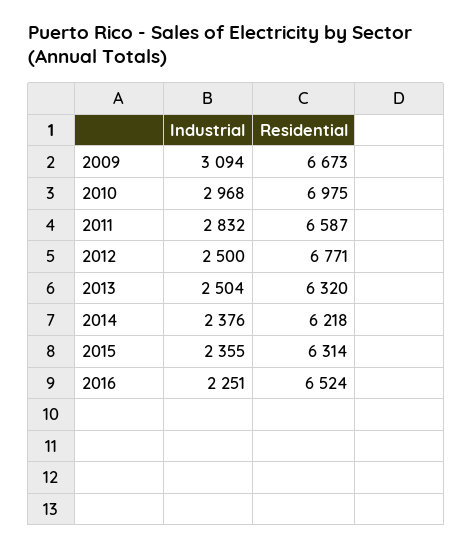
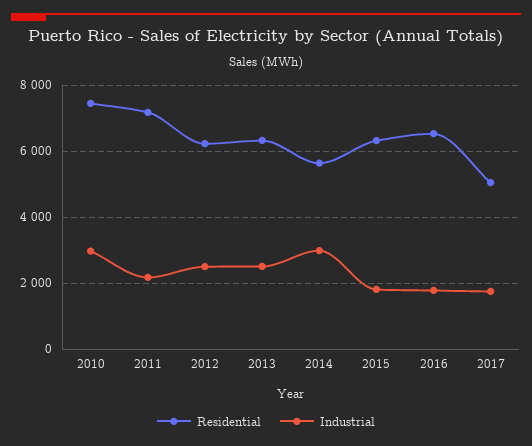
Industrial, 2009: 3094 -> none
Residential, 2009: 6673 -> none
Residential, 2010: 6975 -> 7400
Industrial, 2011: 2832 -> 2200
Residential, 2011: 6587 -> 7200
Residential, 2012: 6771 -> 6200
Industrial, 2014: 2376 -> 3000
Residential, 2014: 6218 -> 5600
Industrial, 2015: 2355 -> 1800
Industrial, 2016: 2251 -> 1800
Residential, 2017: none -> 5000
Industrial, 2017: none -> 1800

